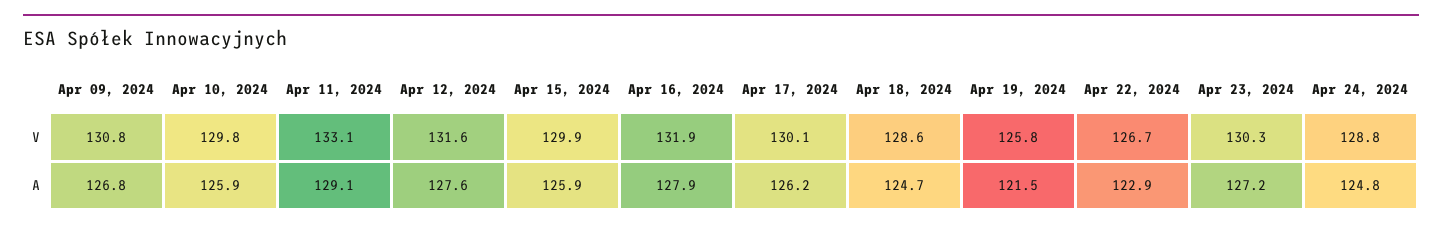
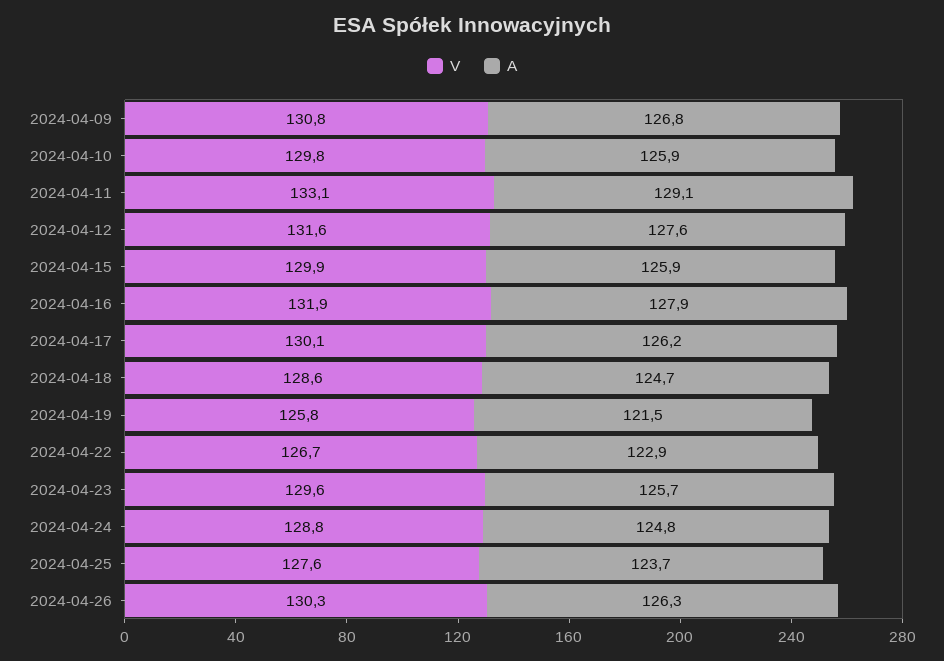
V, Apr 23, 2024: 130.3 -> 129.6
A, Apr 23, 2024: 127.2 -> 125.7
V, 2024-04-25: none -> 127.6
A, 2024-04-25: none -> 123.7
V, 2024-04-26: none -> 130.3
A, 2024-04-26: none -> 126.3

